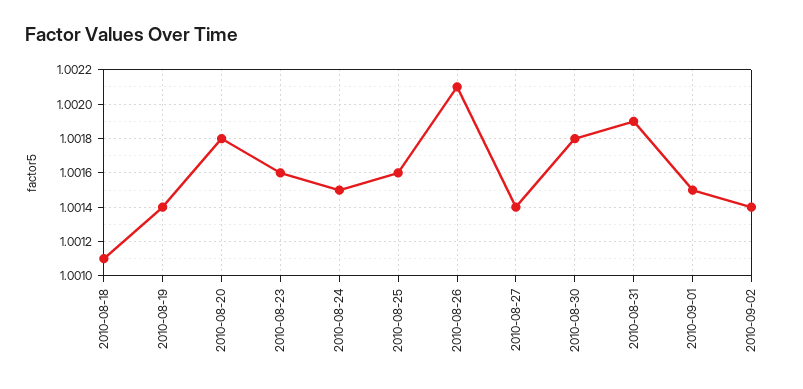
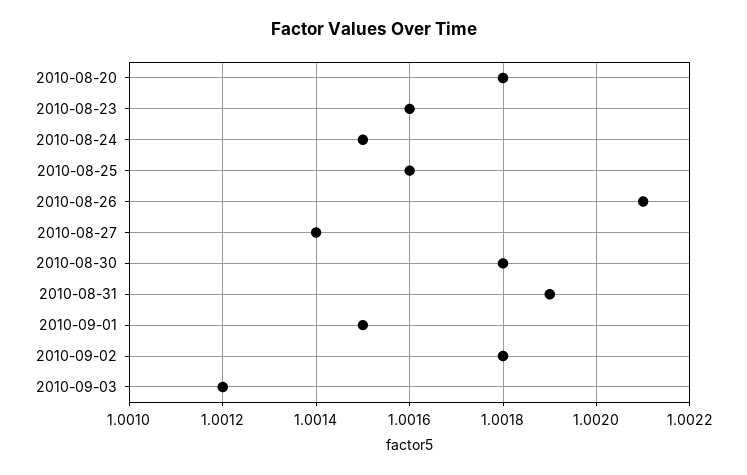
2010-08-18: 1.0011 -> none
2010-08-19: 1.0014 -> none
2010-09-02: 1.0014 -> 1.0018
2010-09-03: none -> 1.0012

